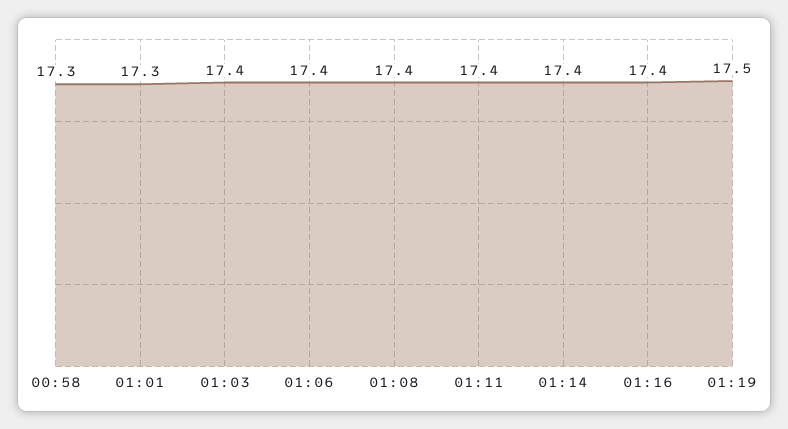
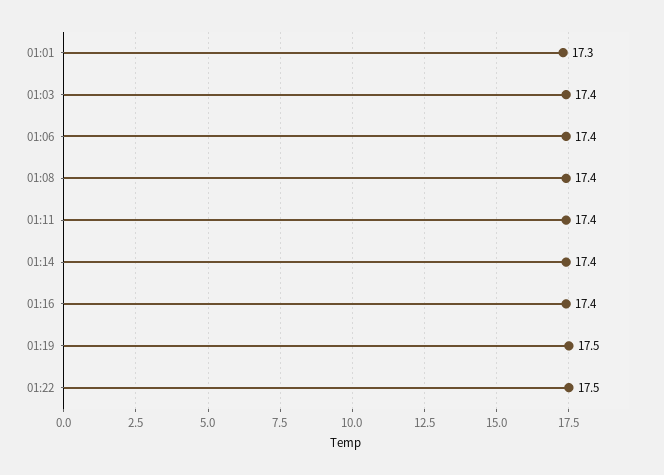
00:58: 17.3 -> none
01:22: none -> 17.5

